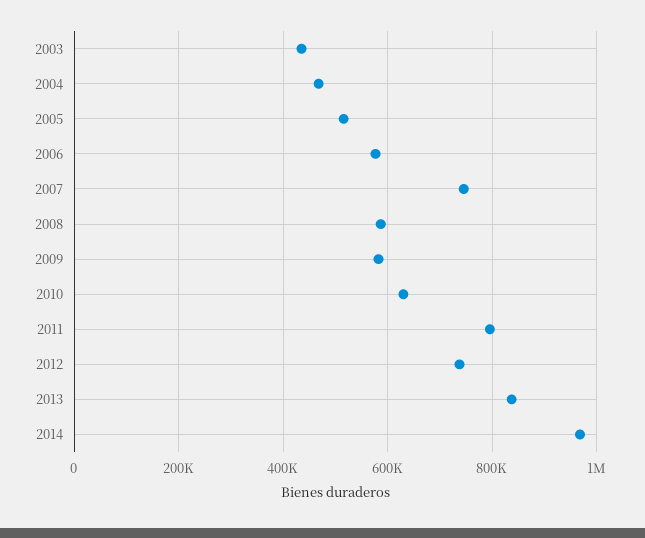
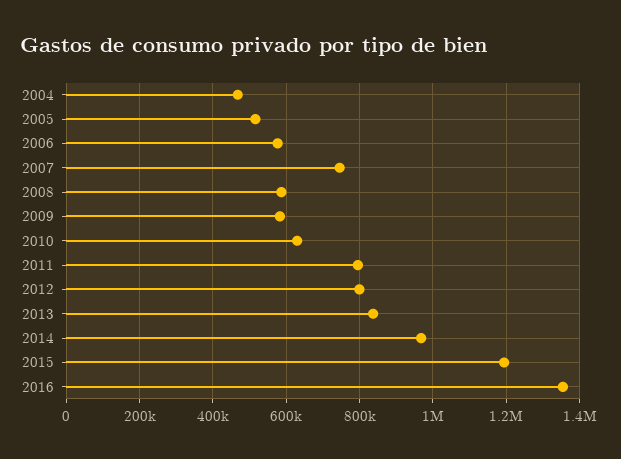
2003: 440000 -> none
2012: 740000 -> 800000
2015: none -> 1200000
2016: none -> 1360000

